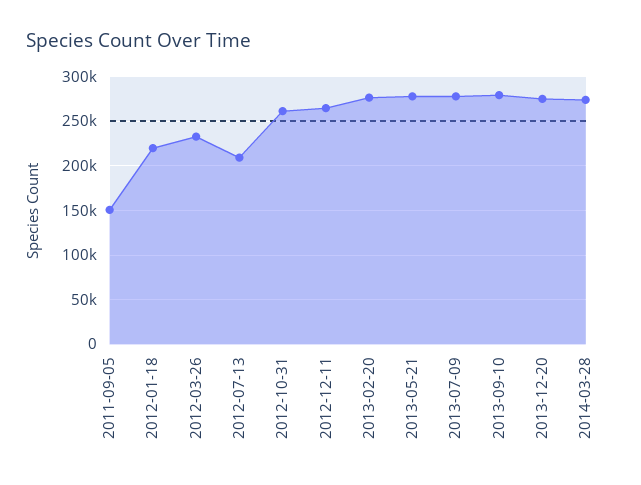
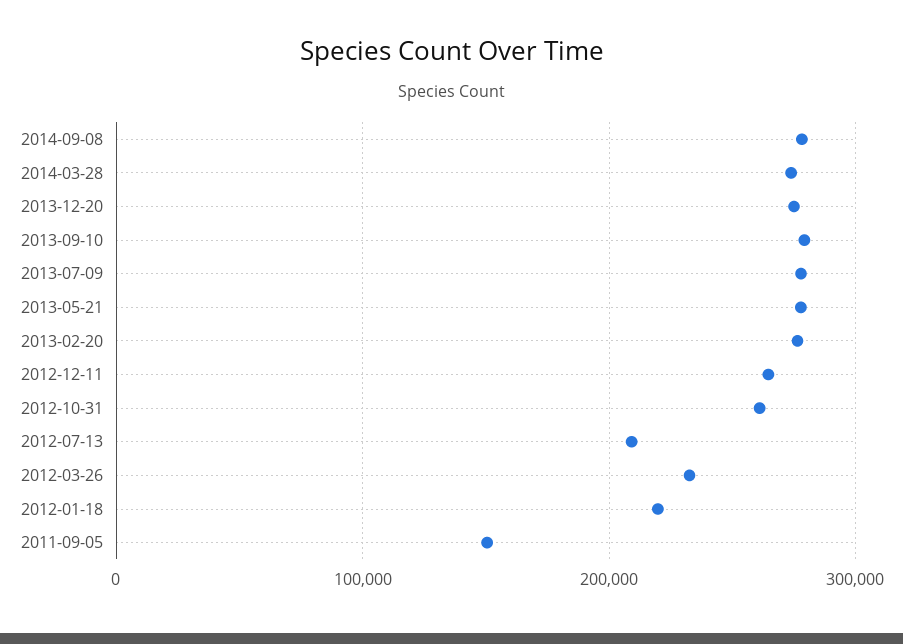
2014-09-08: none -> 280000

